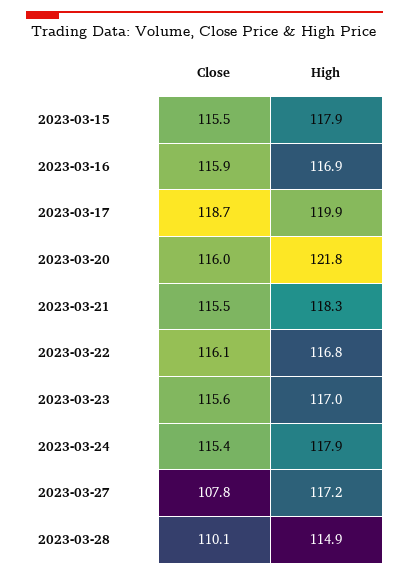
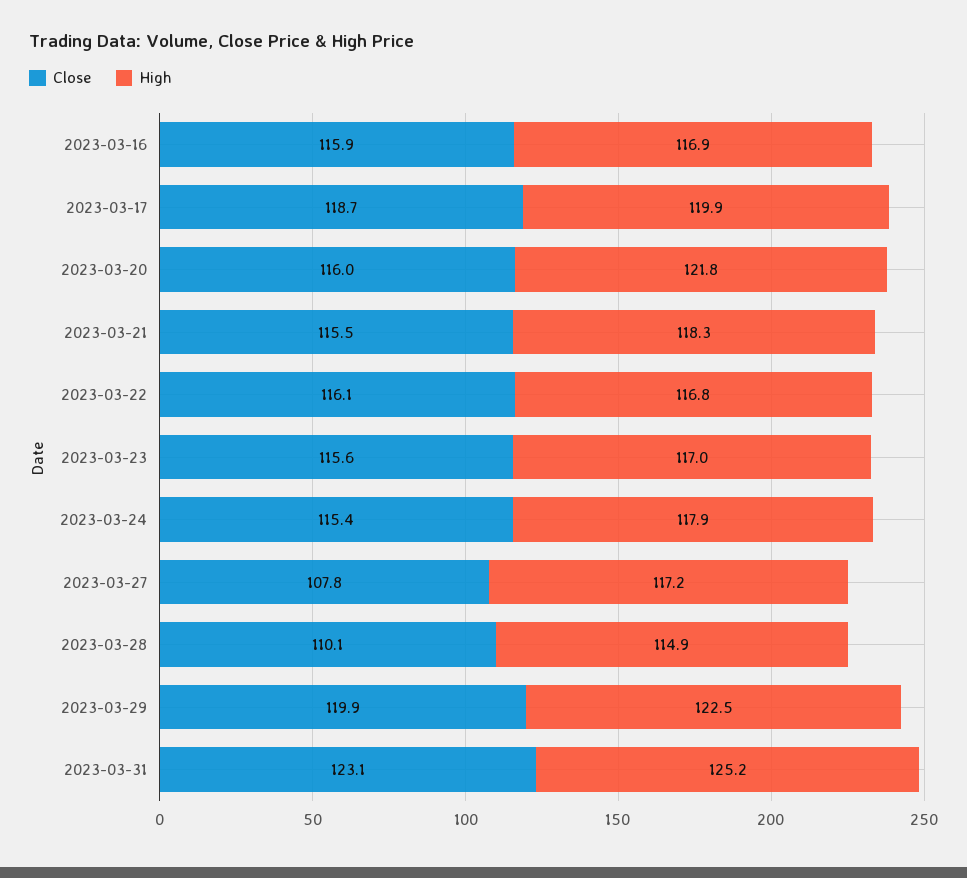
Close, 2023-03-15: 115.5 -> none
High, 2023-03-15: 117.9 -> none
Close, 2023-03-29: none -> 119.9
High, 2023-03-29: none -> 122.5
Close, 2023-03-31: none -> 123.1
High, 2023-03-31: none -> 125.2

